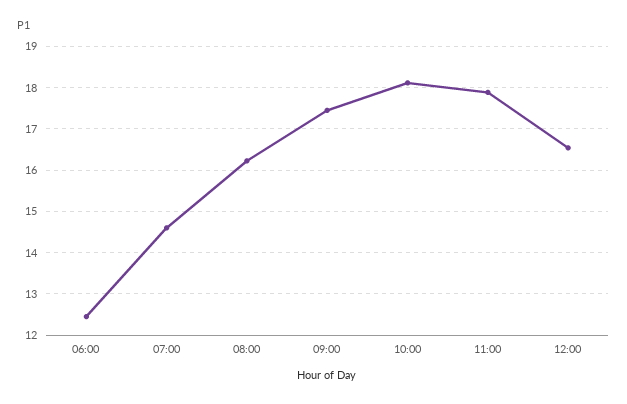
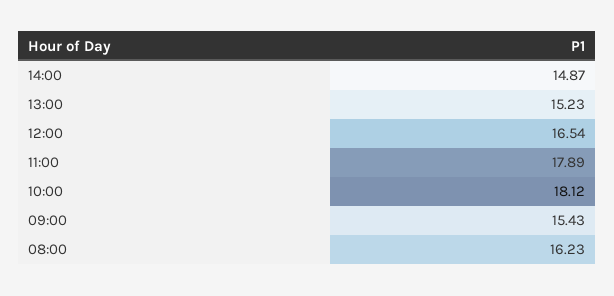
06:00: 12.4 -> none
07:00: 14.6 -> none
09:00: 17.4 -> 15.43
14:00: none -> 14.87
13:00: none -> 15.23

